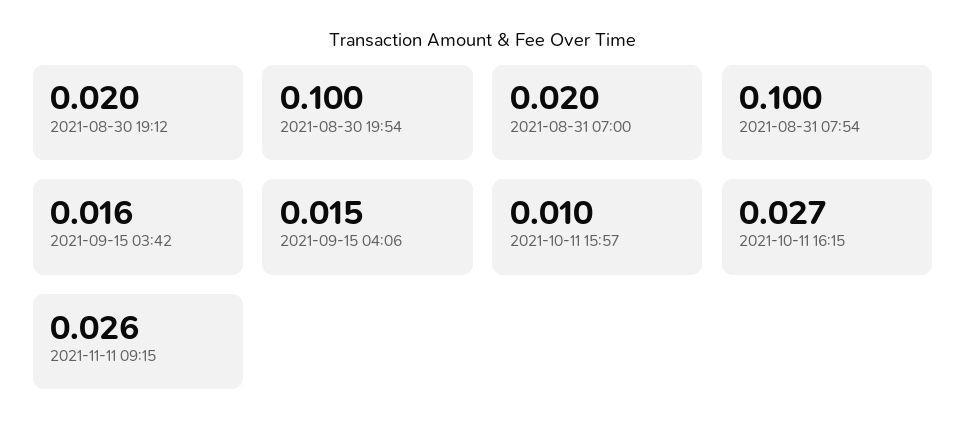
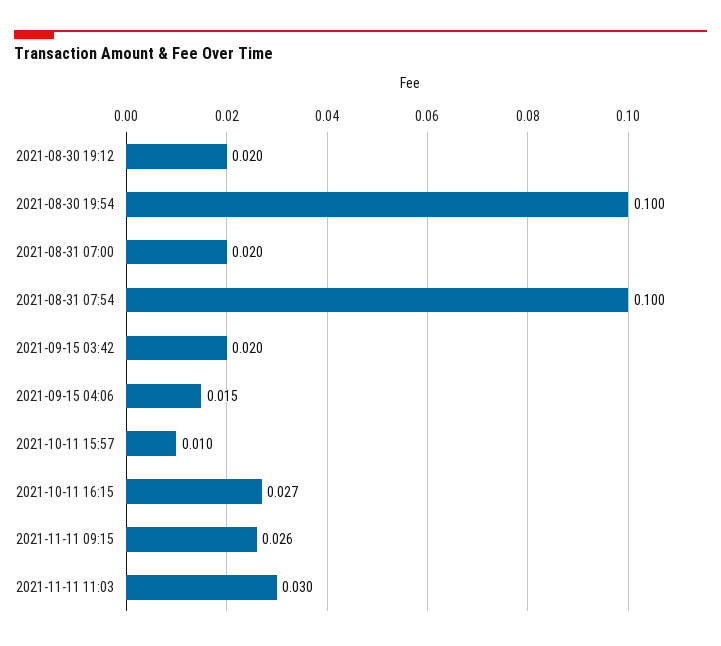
2021-09-15 03:42: 0.016 -> 0.02
2021-11-11 11:03: none -> 0.03

